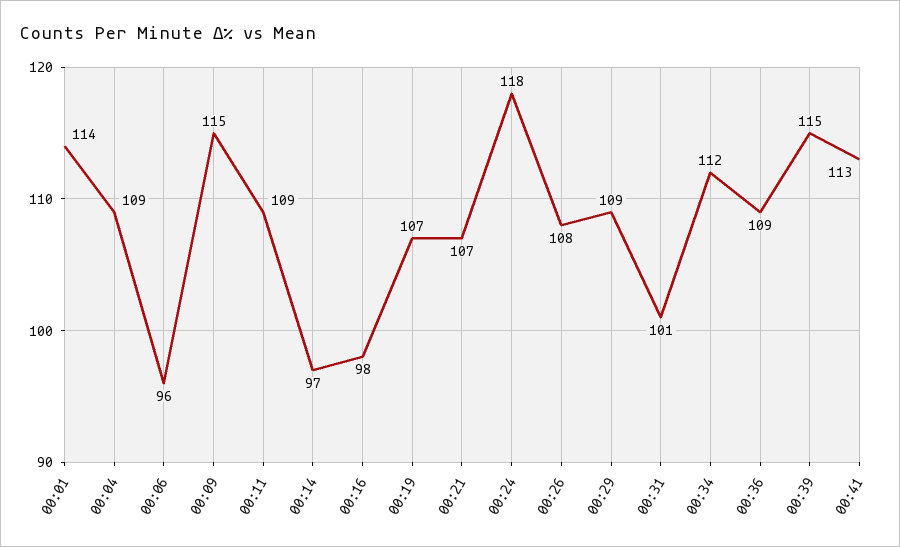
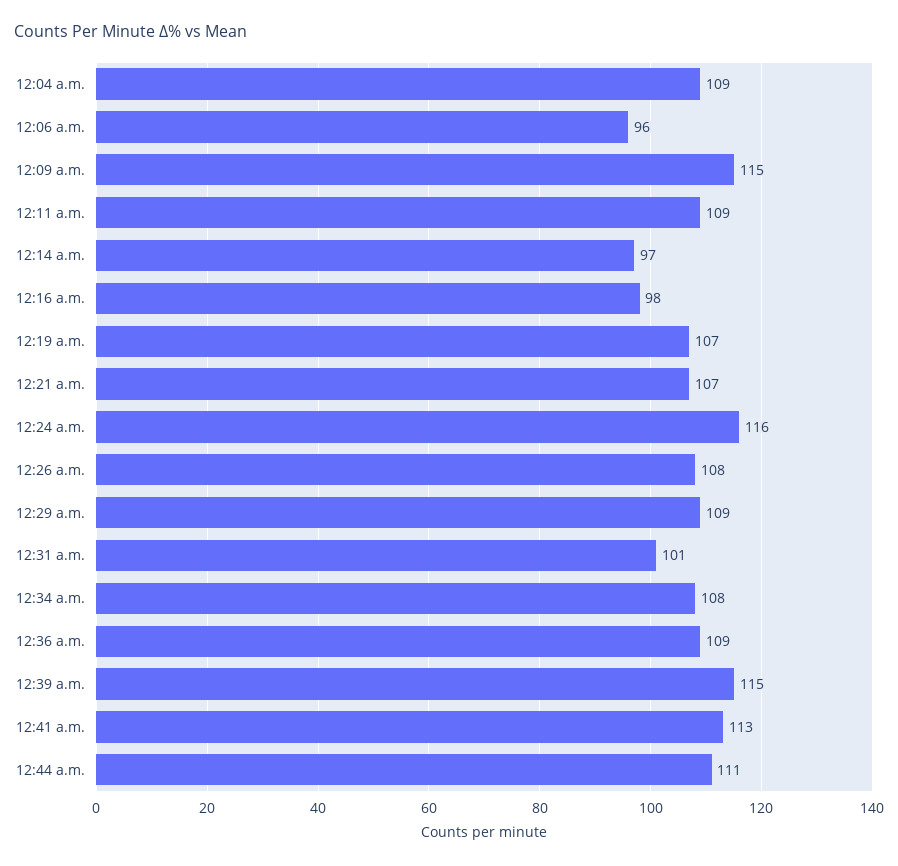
00:01: 114 -> none
00:24: 118 -> 116
00:34: 112 -> 108
12:44 a.m.: none -> 111

